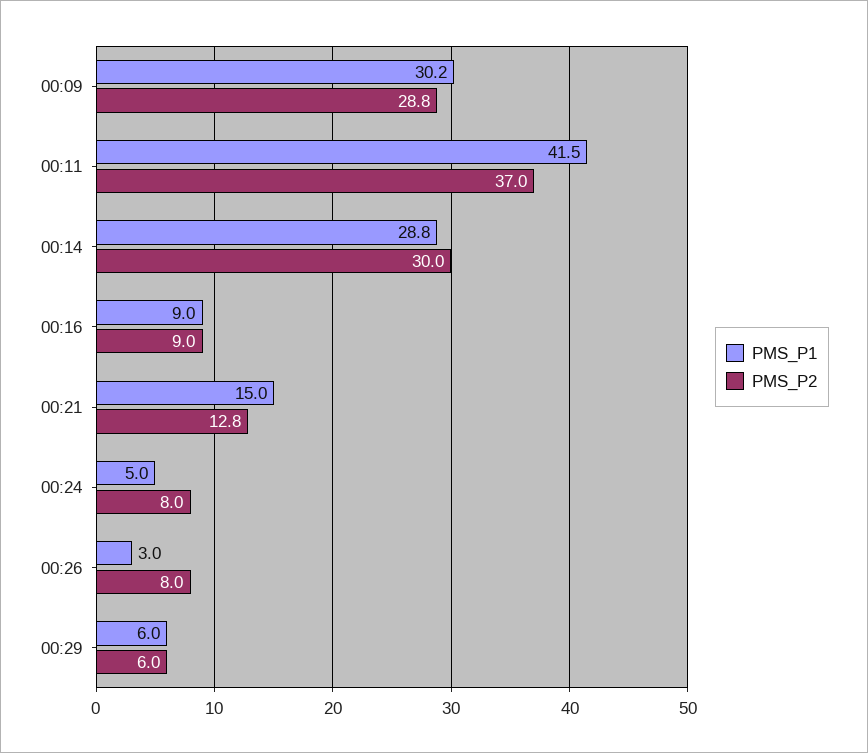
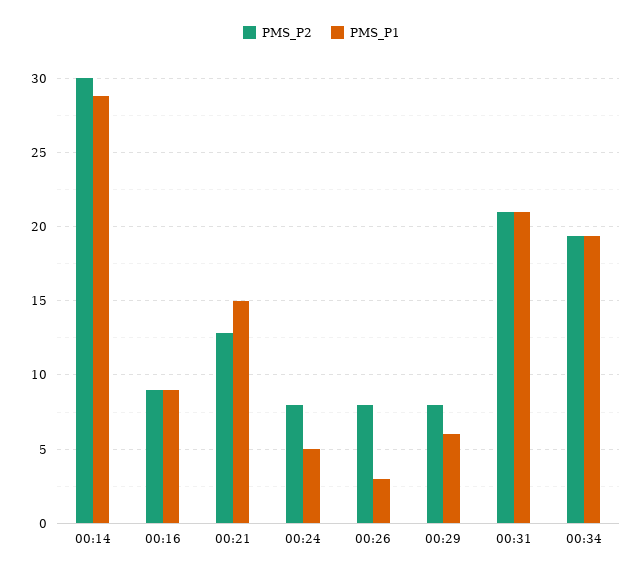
PMS_P1, 00:09: 30.2 -> none
PMS_P2, 00:09: 28.8 -> none
PMS_P1, 00:11: 41.5 -> none
PMS_P2, 00:11: 37 -> none
PMS_P2, 00:29: 6 -> 8
PMS_P2, 00:31: none -> 21
PMS_P1, 00:31: none -> 21
PMS_P2, 00:34: none -> 19.5
PMS_P1, 00:34: none -> 19.5

